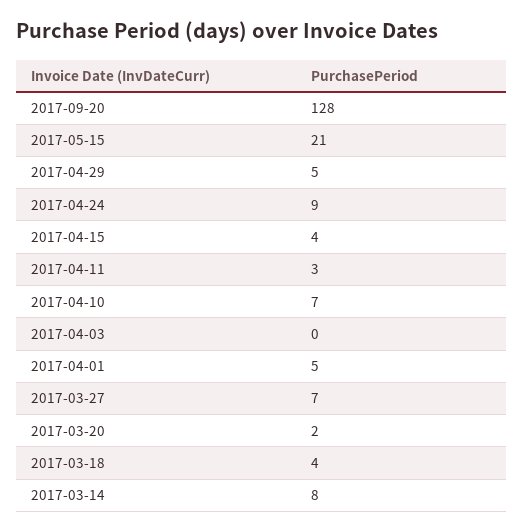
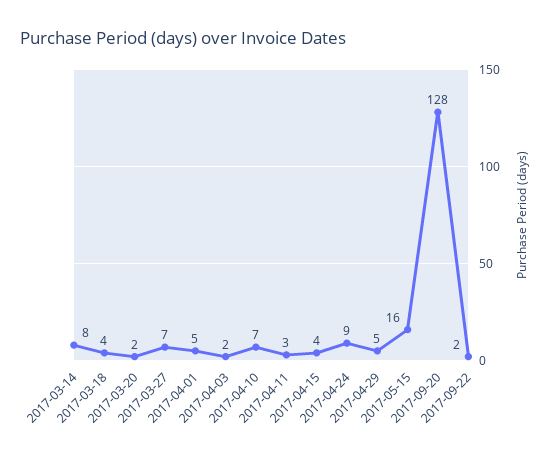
2017-05-15: 21 -> 16
2017-04-03: 0 -> 2
2017-09-22: none -> 2

